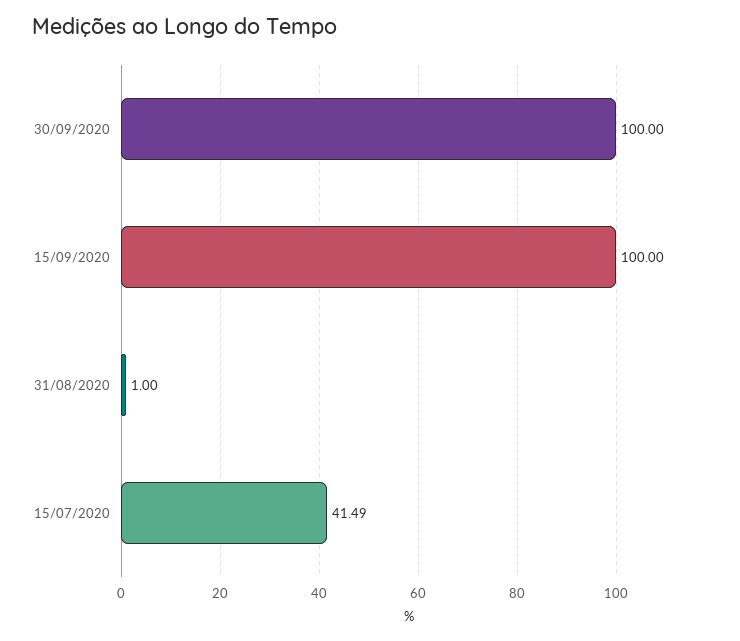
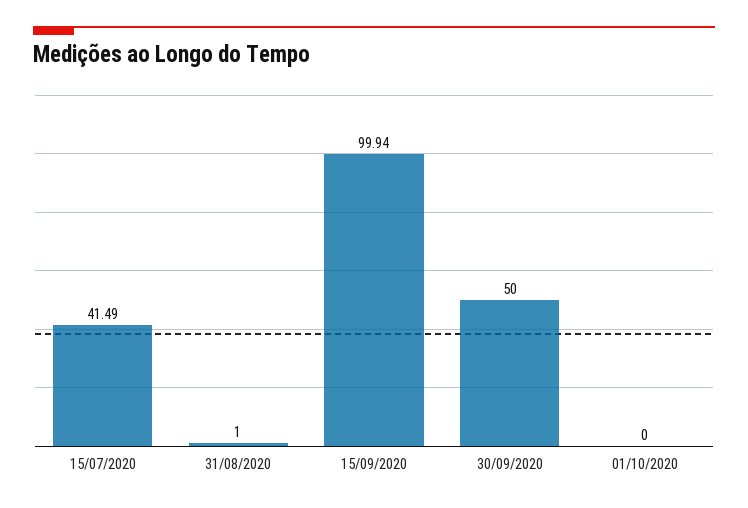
30/09/2020: 100 -> 50
15/09/2020: 100 -> 99.94
01/10/2020: none -> 0

